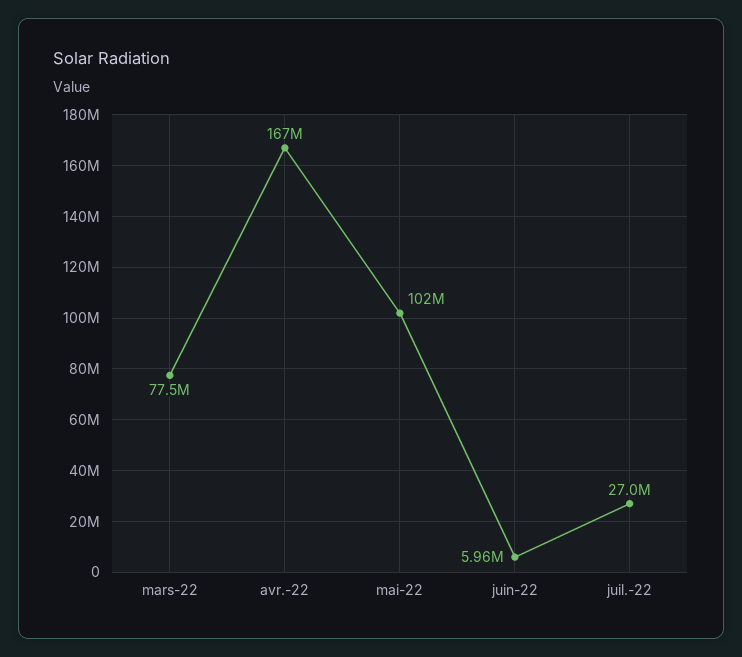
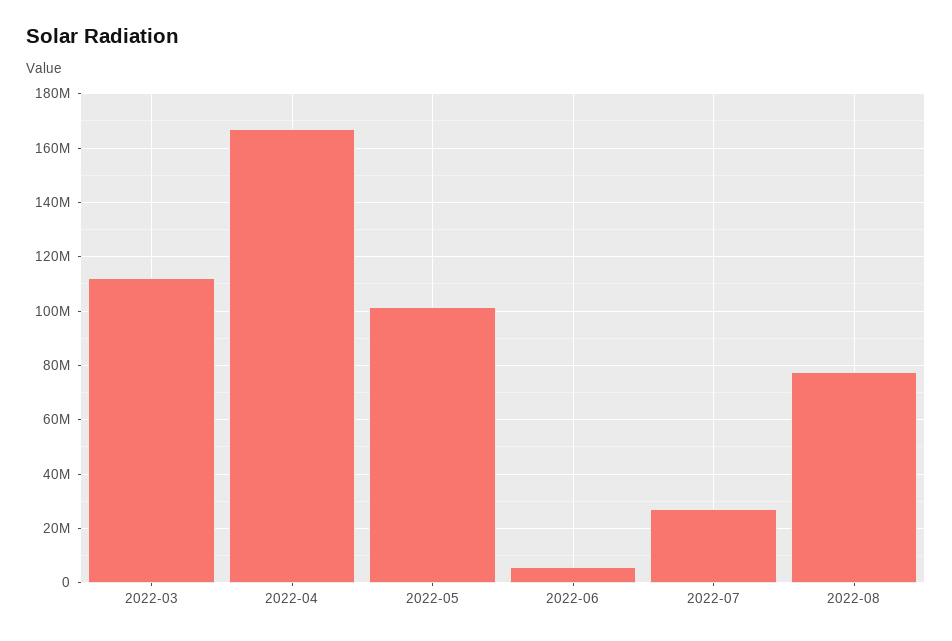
mars-22: 77500000 -> 112500000
2022-08: none -> 77500000

